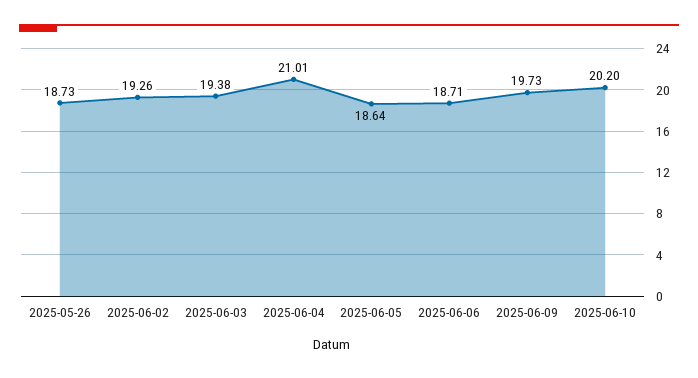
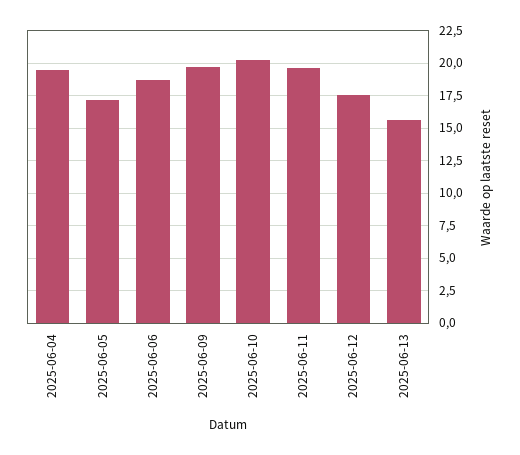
2025-05-26: 18.73 -> none
2025-06-02: 19.26 -> none
2025-06-03: 19.38 -> none
2025-06-04: 21.01 -> 19.5
2025-06-05: 18.64 -> 17
2025-06-11: none -> 19.5
2025-06-12: none -> 17.5
2025-06-13: none -> 15.5

